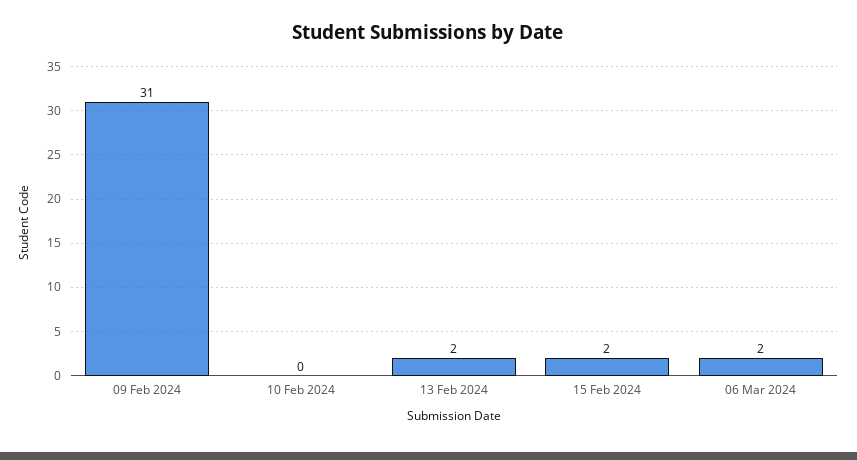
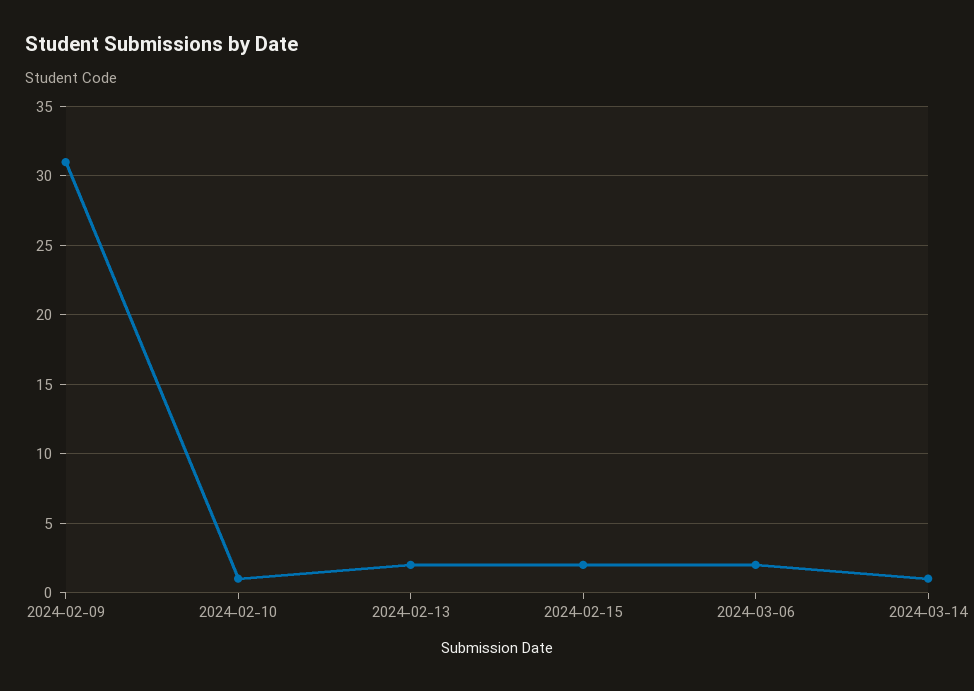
10 Feb 2024: 0 -> 1
2024-03-14: none -> 1

